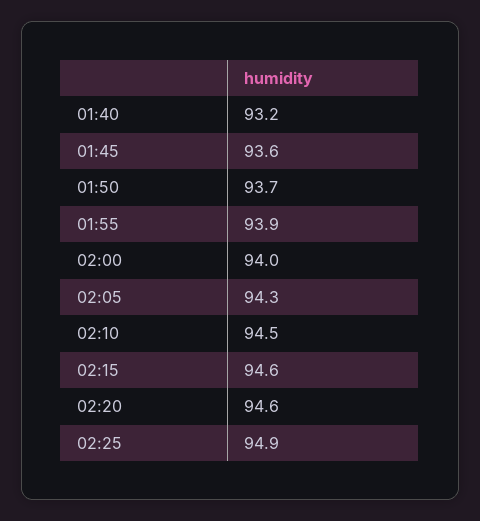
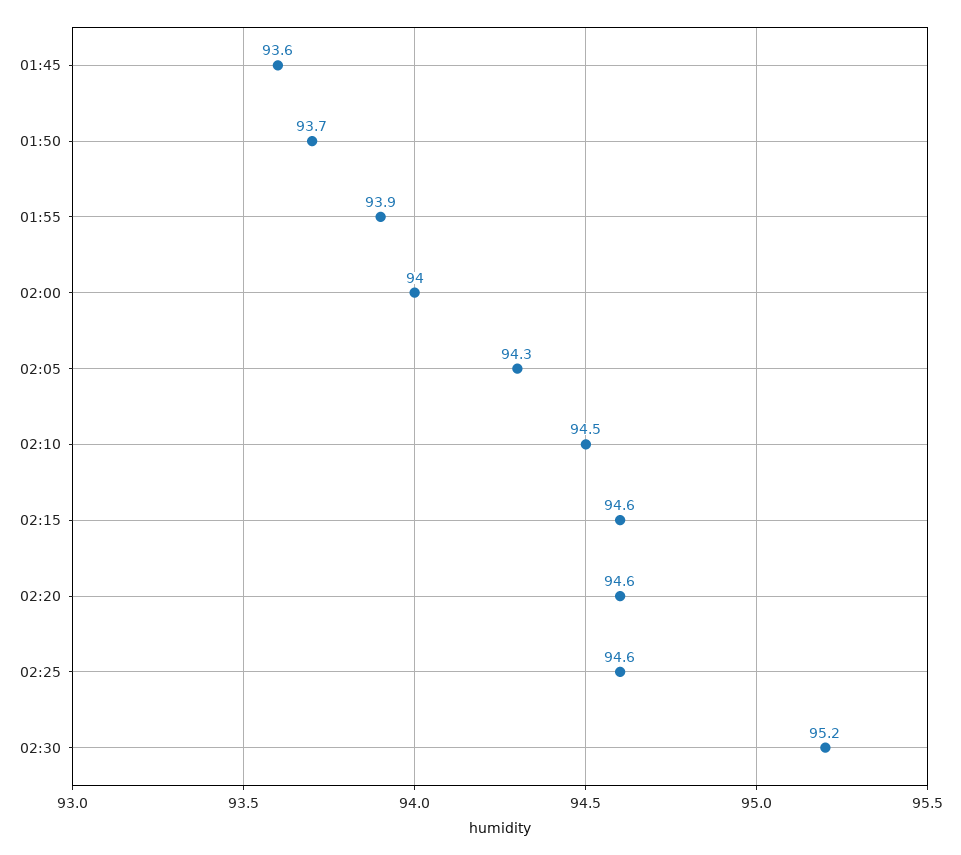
01:40: 93.2 -> none
02:25: 94.9 -> 94.6
02:30: none -> 95.2

